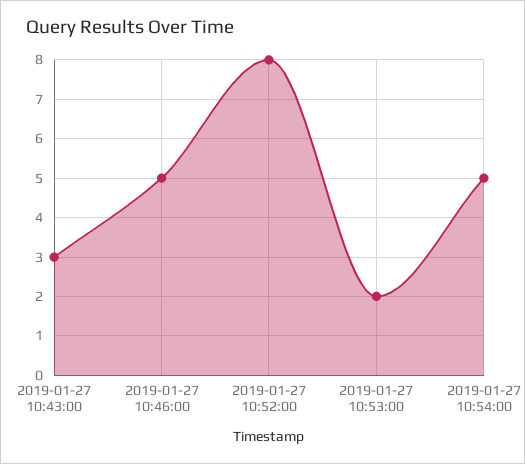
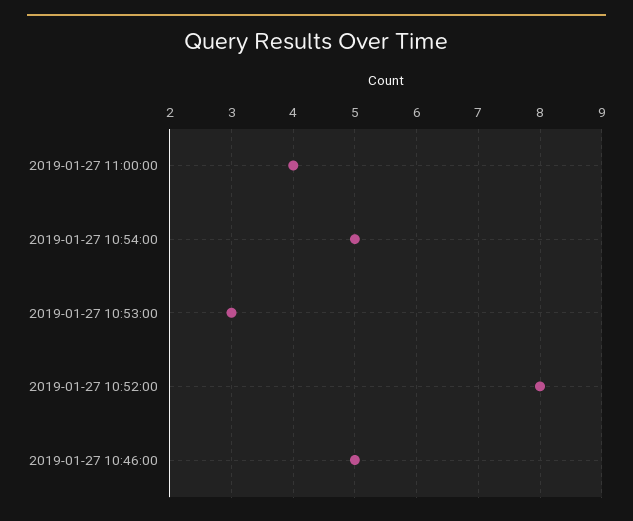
2019-01-27 10:43:00: 3 -> none
2019-01-27 10:53:00: 2 -> 3
2019-01-27 11:00:00: none -> 4

